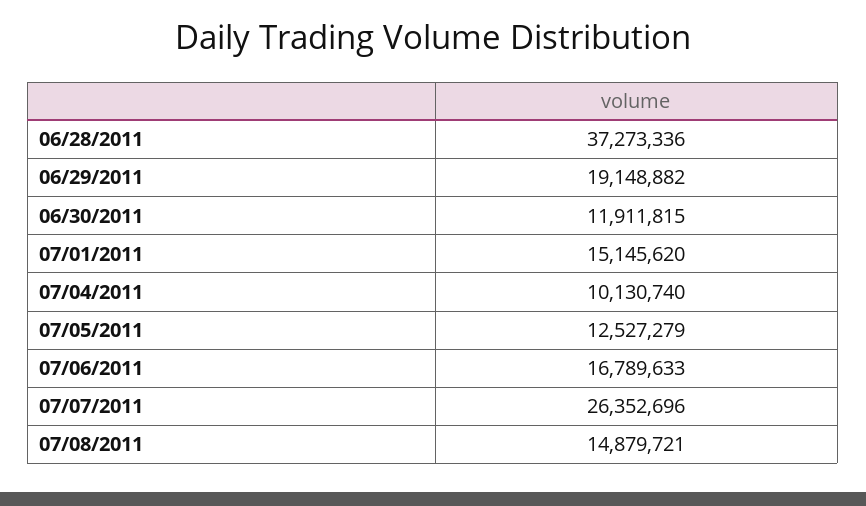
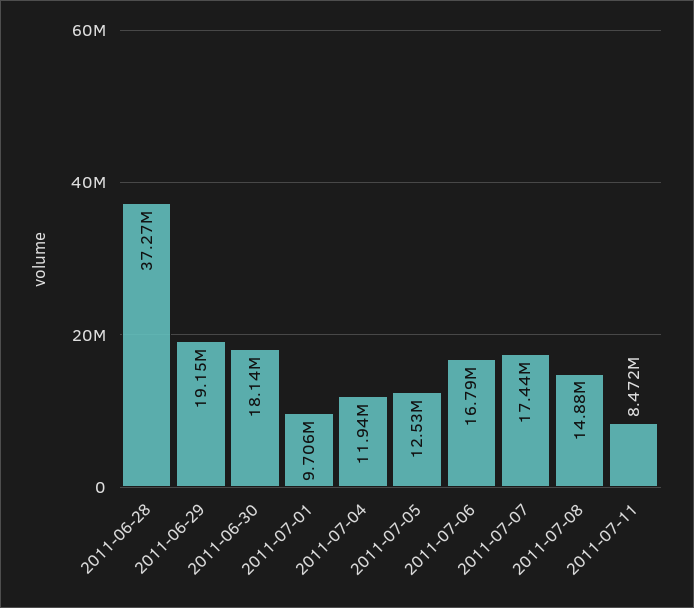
06/30/2011: 11911815 -> 18140000
07/01/2011: 15145620 -> 9706000
07/04/2011: 10130740 -> 11940000
07/07/2011: 26352696 -> 17440000
2011-07-11: none -> 8472000

